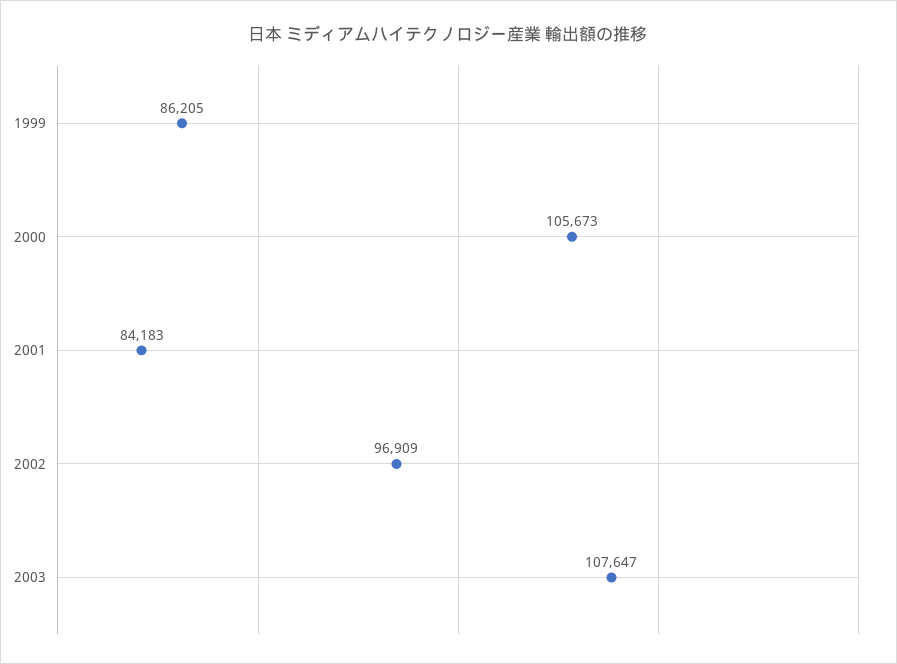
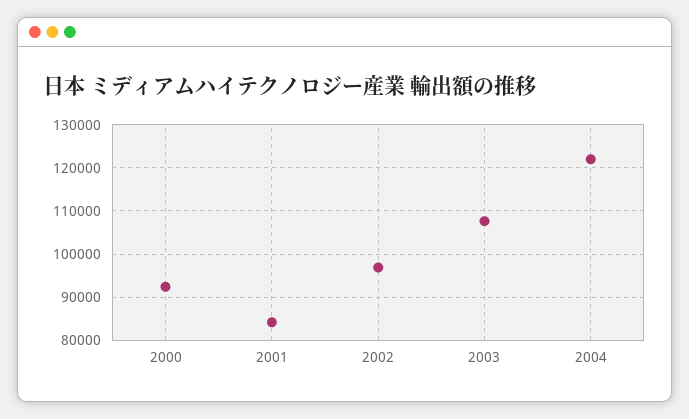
1999: 86205 -> none
2000: 105673 -> 92000
2004: none -> 122000

